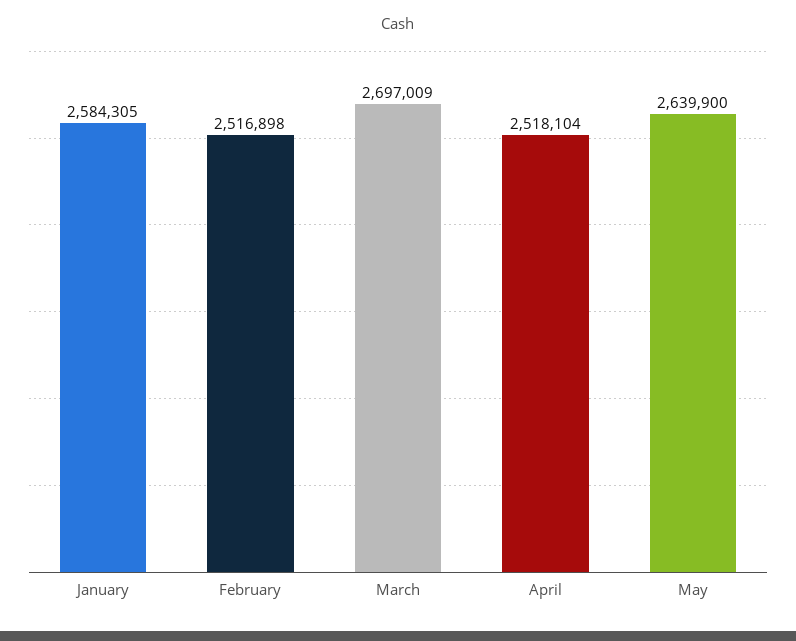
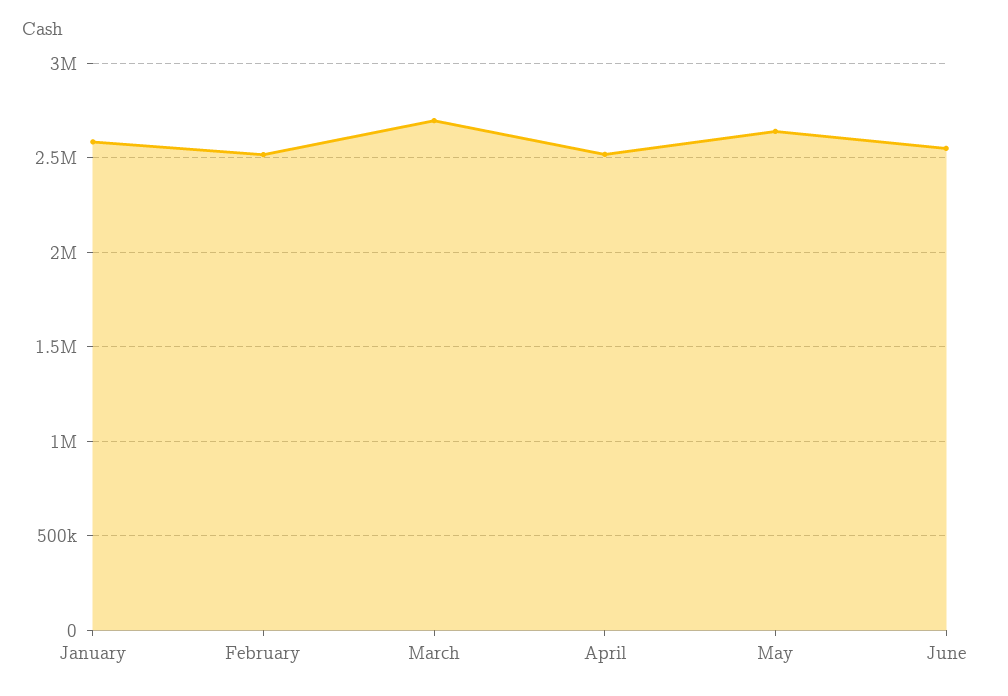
June: none -> 2550000

